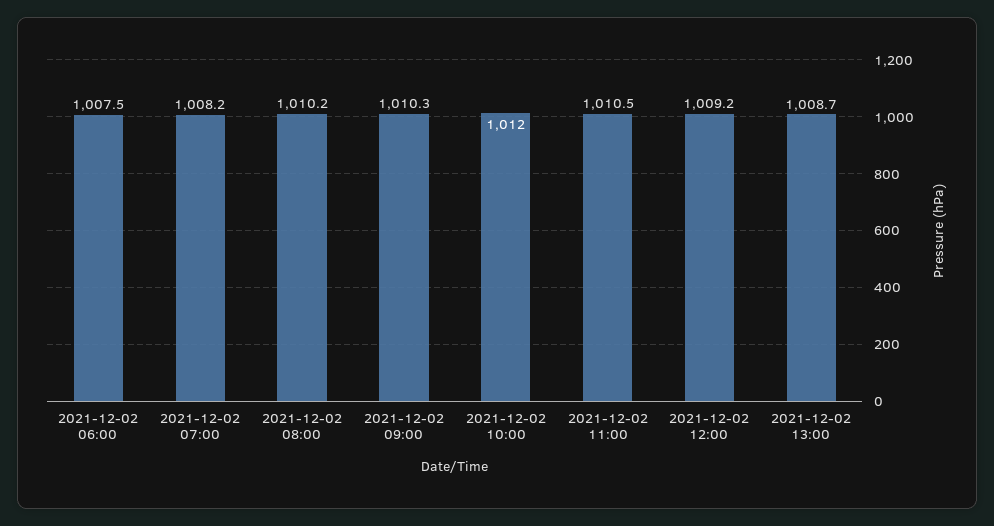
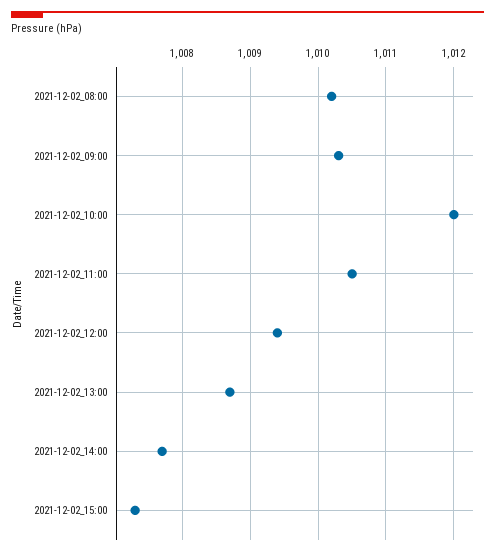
2021-12-02 06:00: 1007.5 -> none
2021-12-02 07:00: 1008.2 -> none
2021-12-02 12:00: 1009.2 -> 1009.4
2021-12-02_14:00: none -> 1007.7
2021-12-02_15:00: none -> 1007.3

